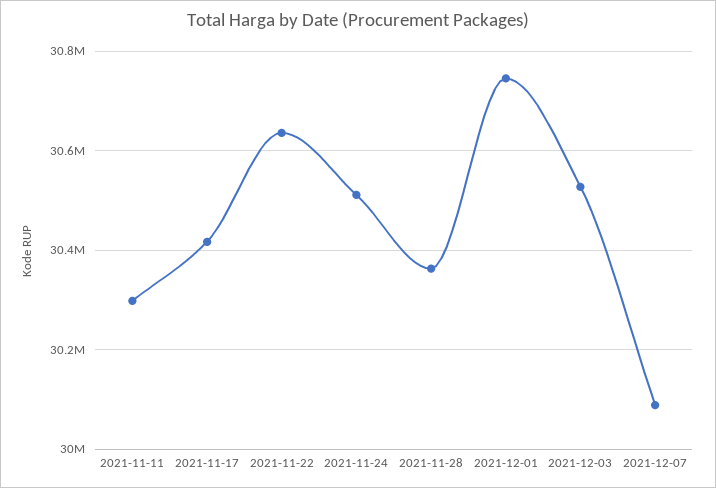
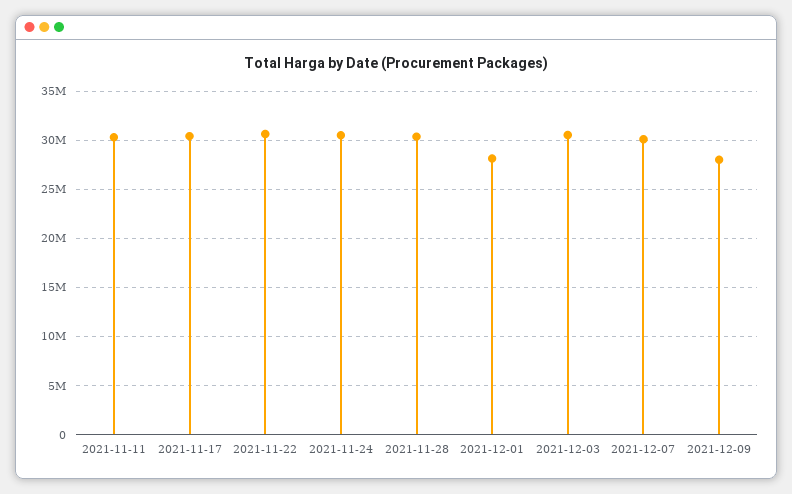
2021-12-01: 30740000 -> 28000000
2021-12-09: none -> 28000000

